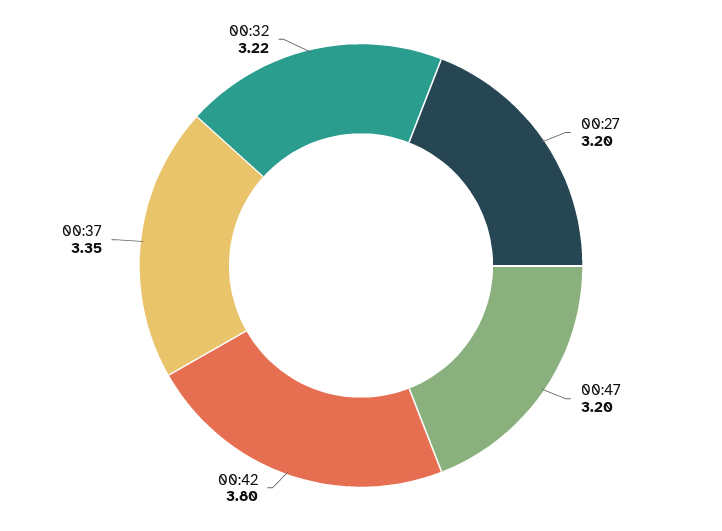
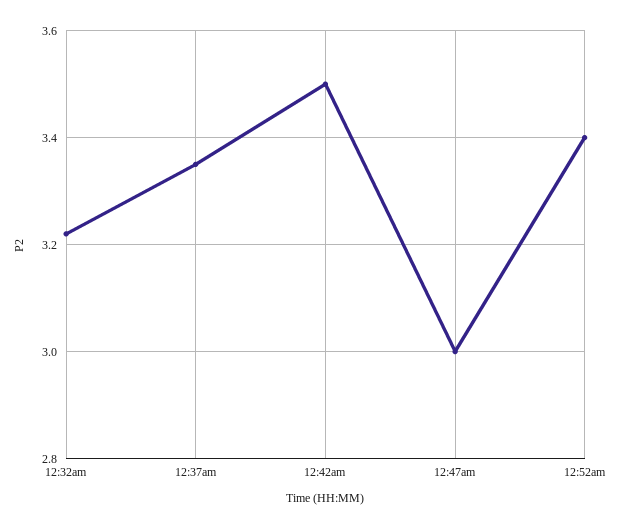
00:27: 3.2 -> none
00:47: 3.2 -> 3
00:42: 3.8 -> 3.5
12:52am: none -> 3.4

